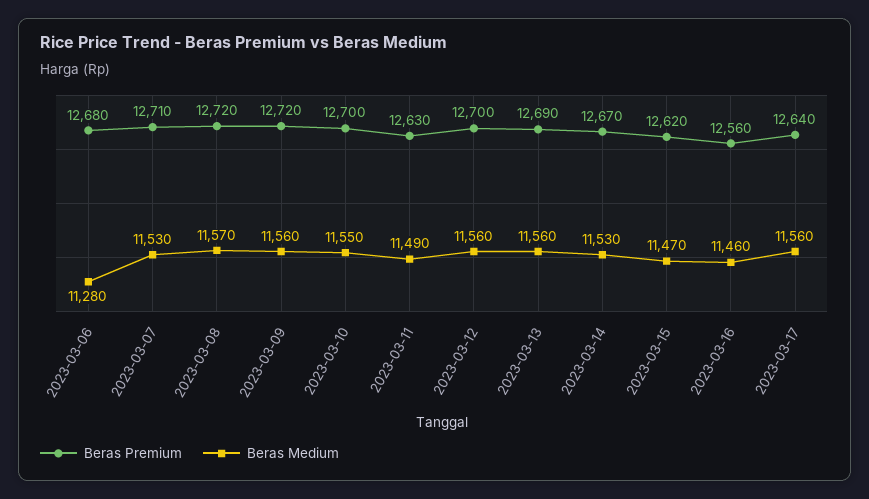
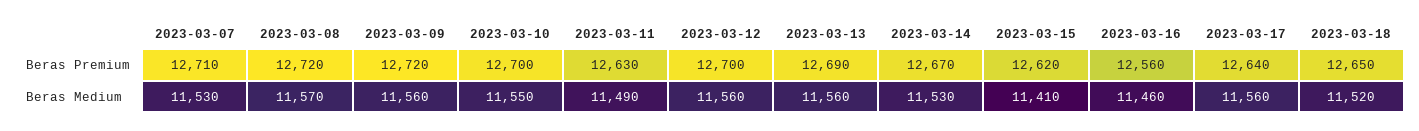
Beras Premium, 2023-03-06: 12680 -> none
Beras Medium, 2023-03-06: 11280 -> none
Beras Medium, 2023-03-15: 11470 -> 11410
Beras Premium, 2023-03-18: none -> 12650
Beras Medium, 2023-03-18: none -> 11520

